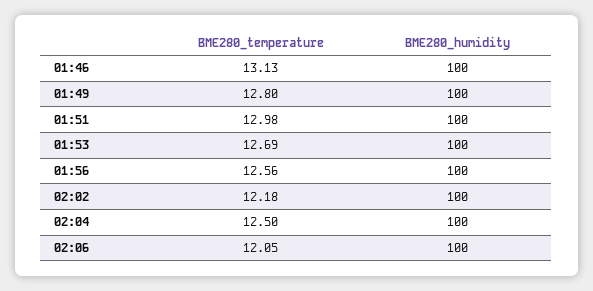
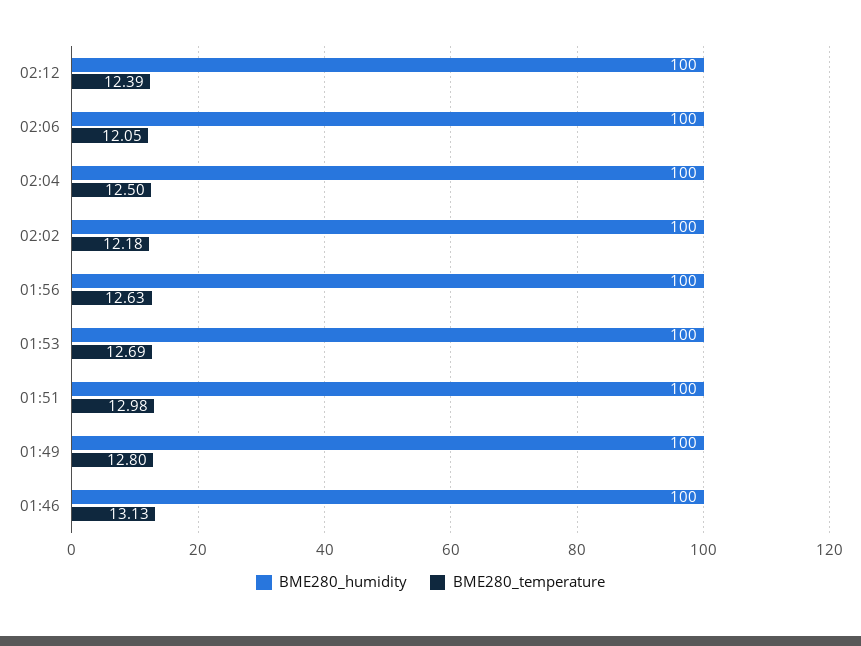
BME280_temperature, 01:56: 12.56 -> 12.63
BME280_humidity, 02:12: none -> 100
BME280_temperature, 02:12: none -> 12.39

